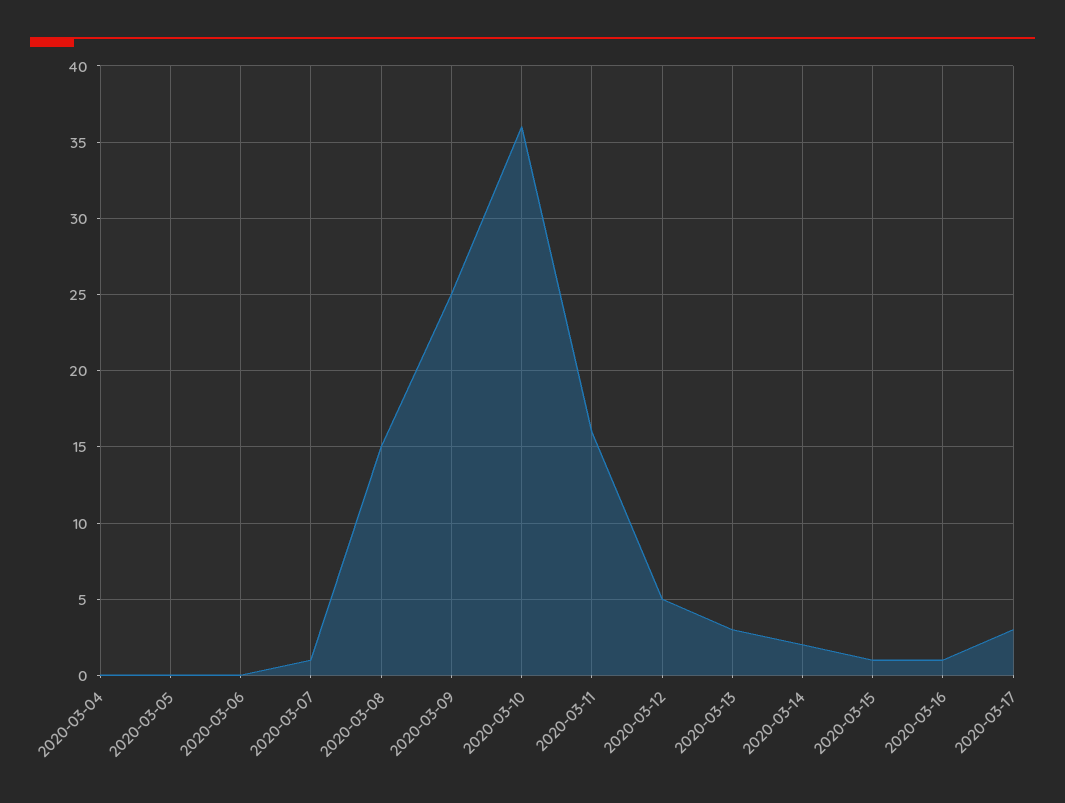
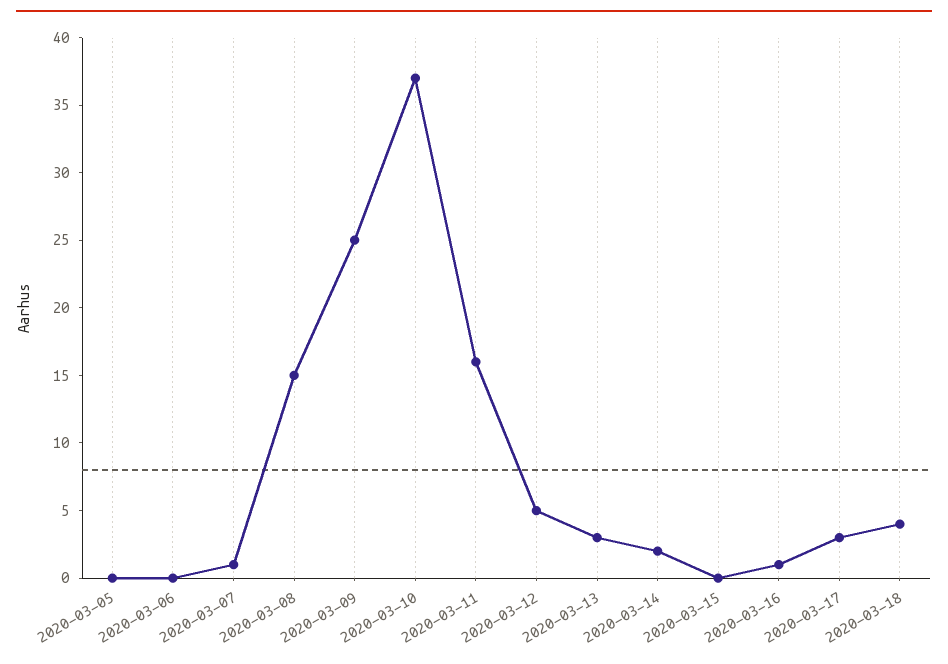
2020-03-04: 0 -> none
2020-03-10: 36 -> 37
2020-03-15: 1 -> 0
2020-03-18: none -> 4

